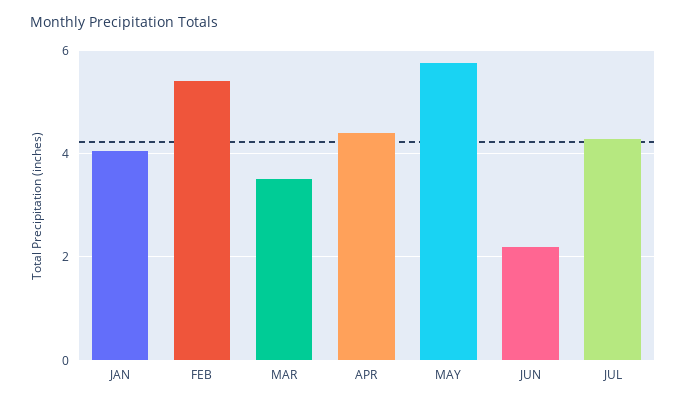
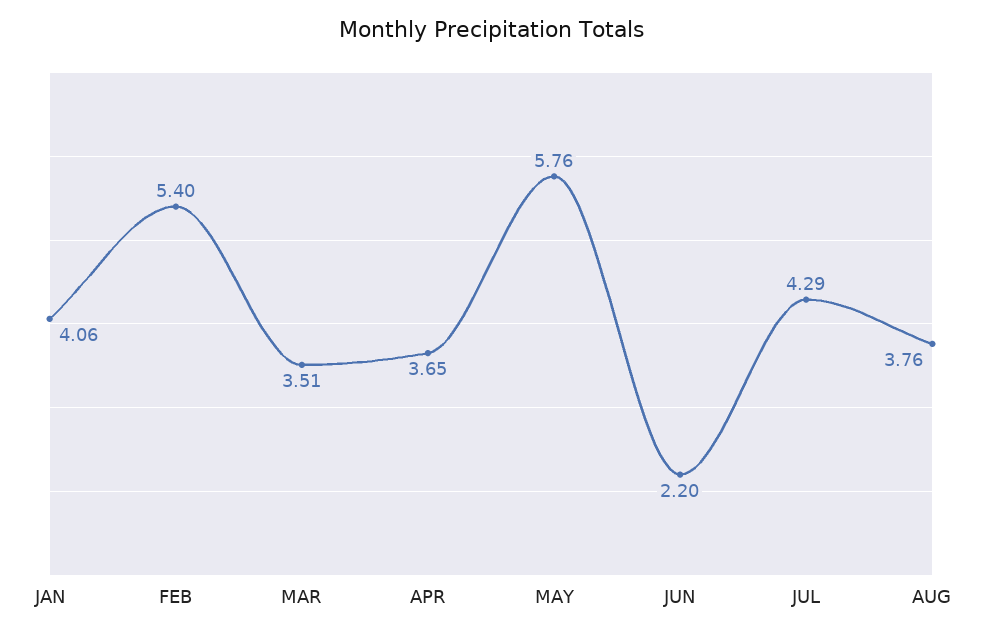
APR: 4.4 -> 3.65
AUG: none -> 3.76

